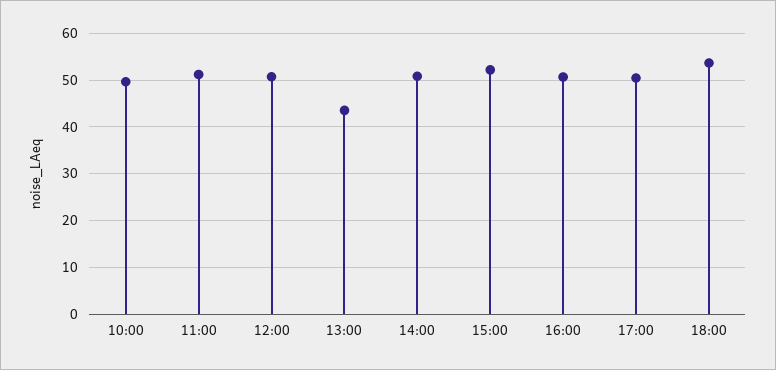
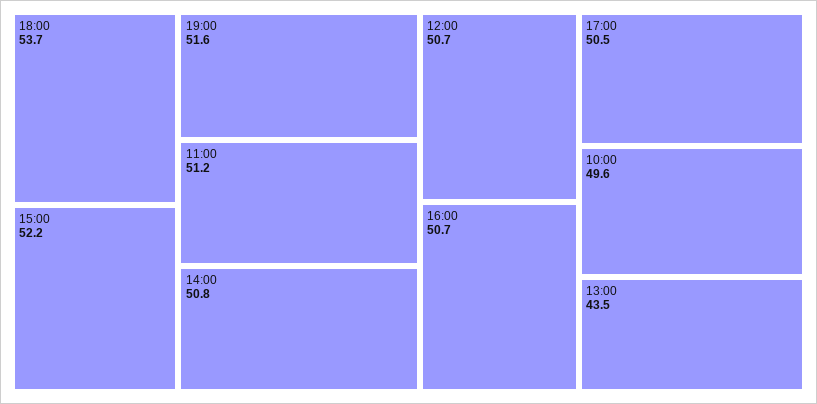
19:00: none -> 51.6

